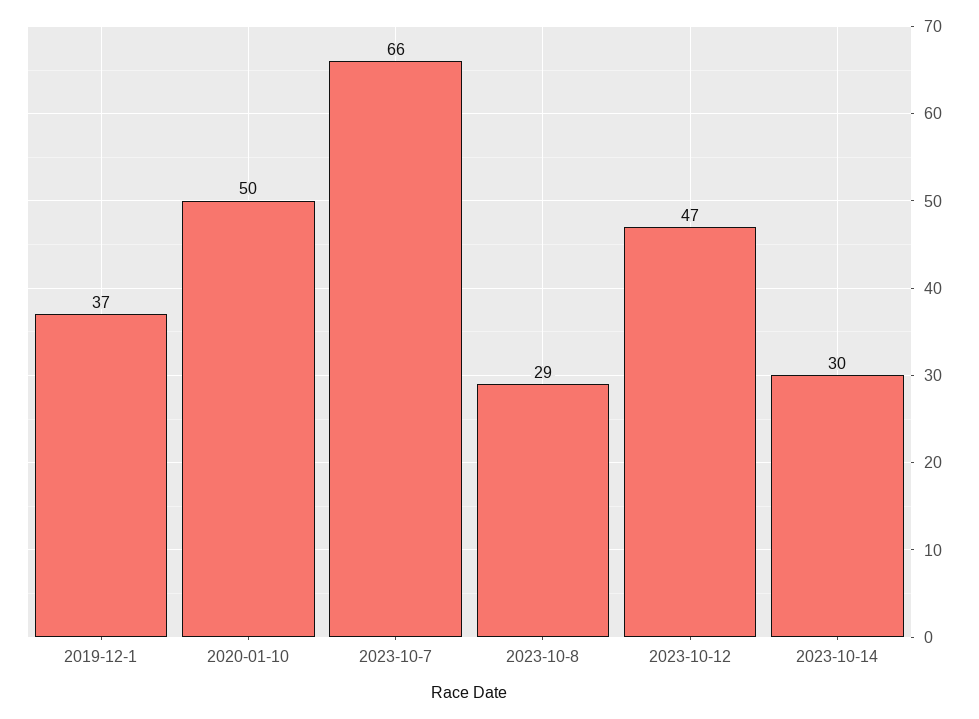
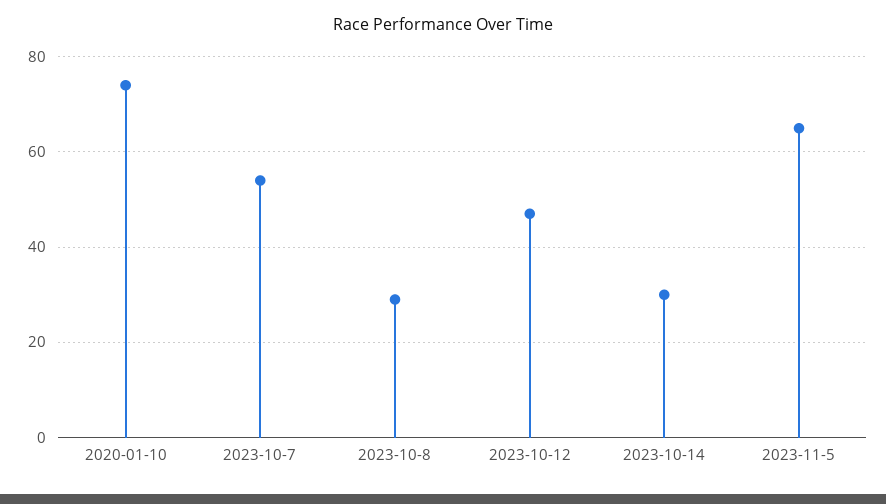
2019-12-1: 37 -> none
2020-01-10: 50 -> 75
2023-10-7: 66 -> 55
2023-11-5: none -> 65

